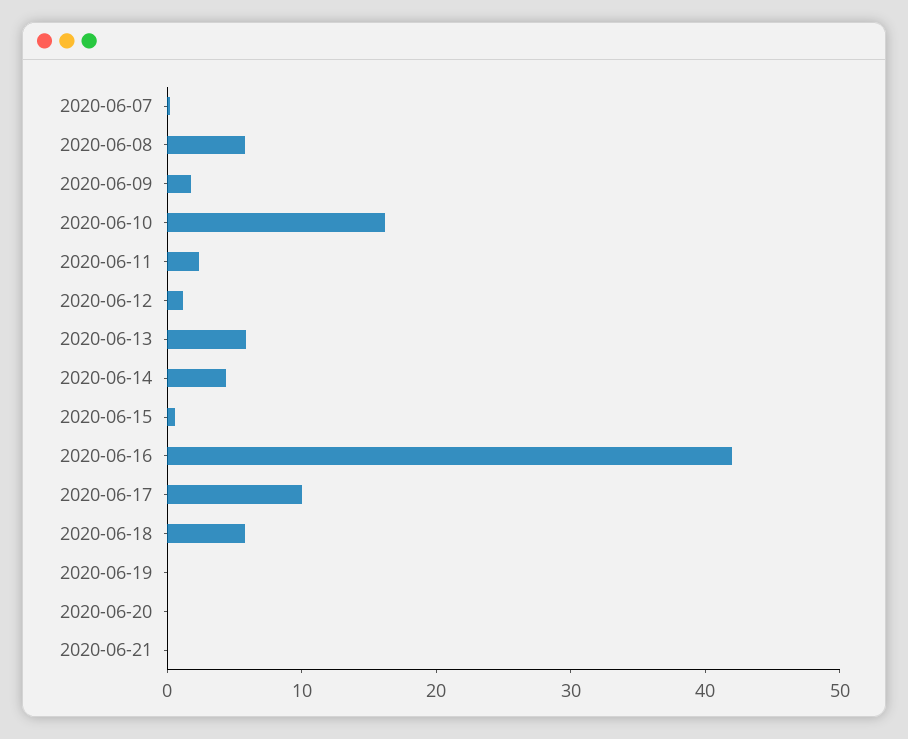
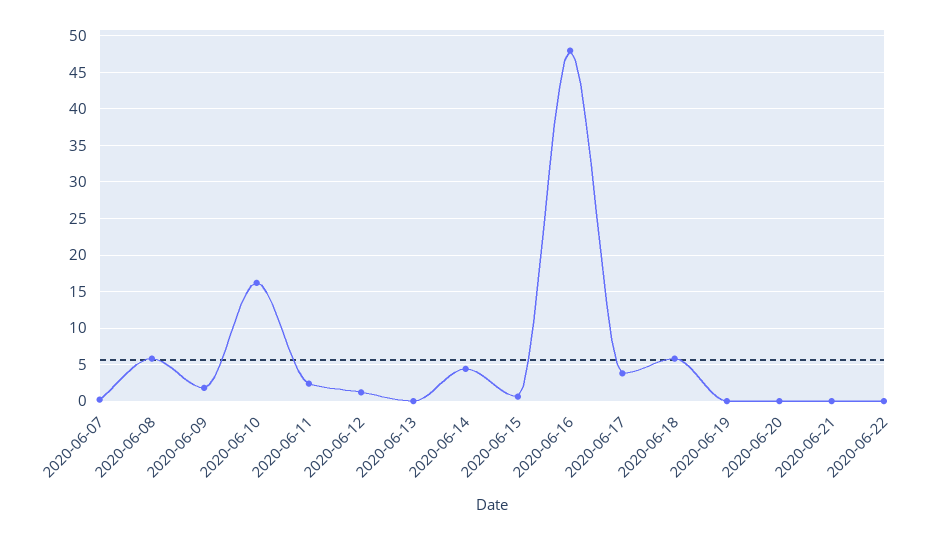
2020-06-13: 6 -> 0
2020-06-16: 42 -> 48
2020-06-17: 10 -> 4
2020-06-22: none -> 0

